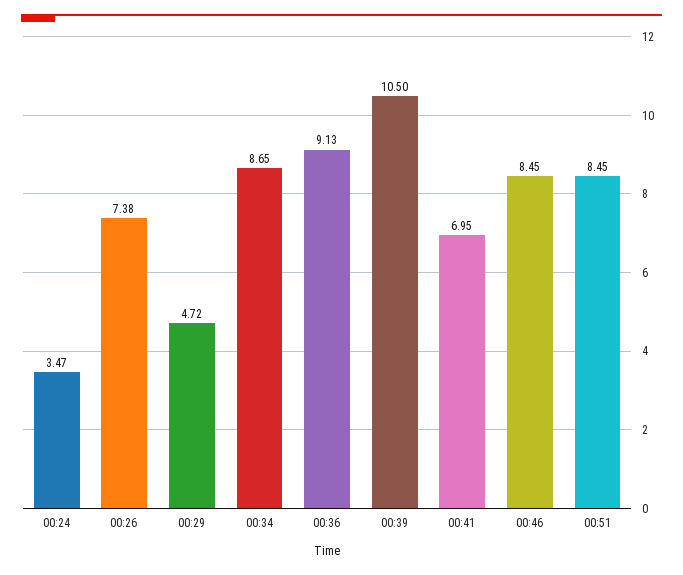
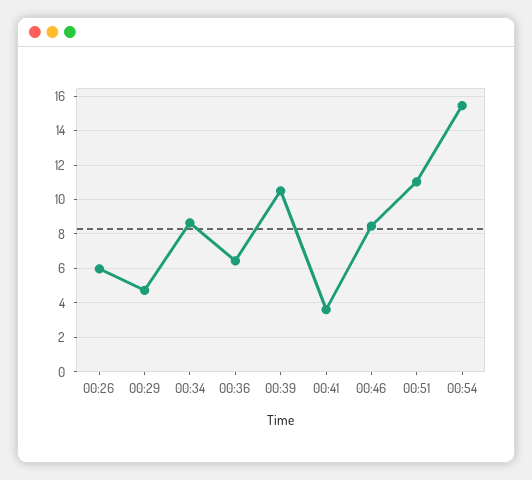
00:24: 3.47 -> none
00:26: 7.38 -> 6
00:36: 9.13 -> 6.5
00:41: 6.95 -> 3.5
00:51: 8.45 -> 11
00:54: none -> 15.5

